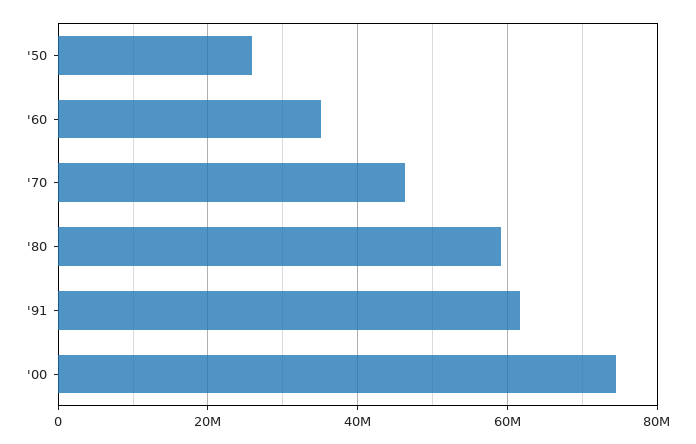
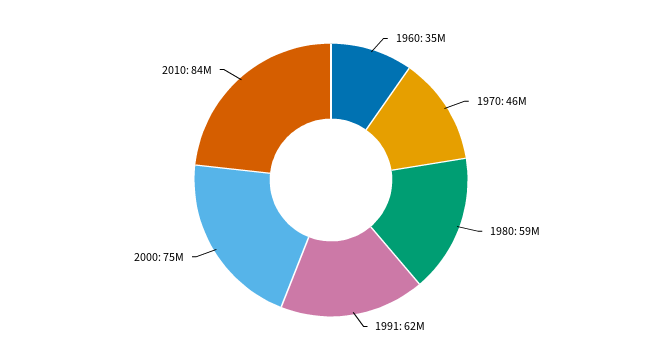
'50: 26000000 -> none
2010: none -> 84000000

